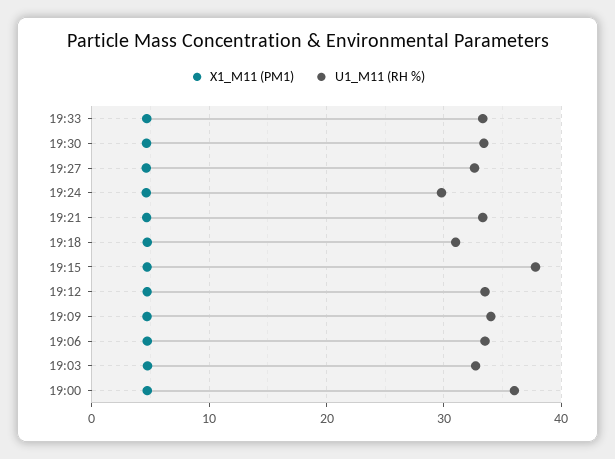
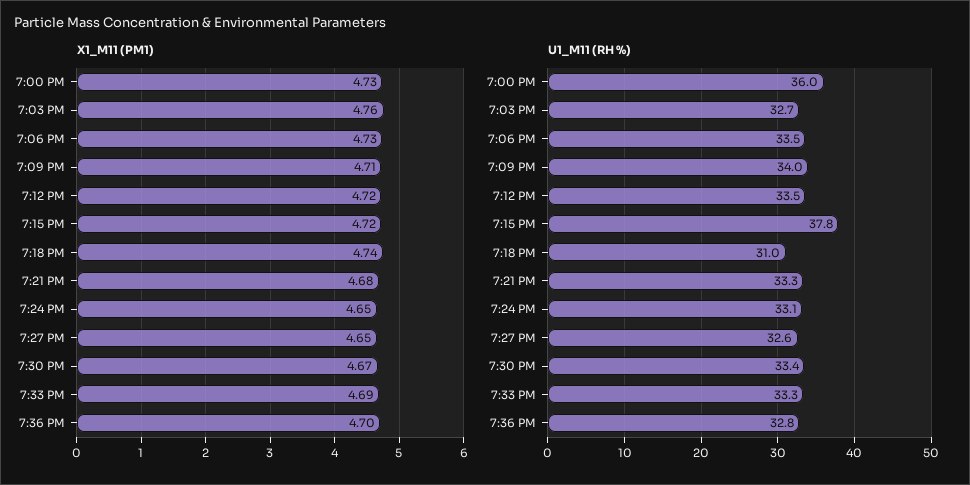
U1_M11 (RH %), 19:24: 30 -> 33.1
X1_M11 (PM1), 7:36 PM: none -> 4.7
U1_M11 (RH %), 7:36 PM: none -> 32.8

